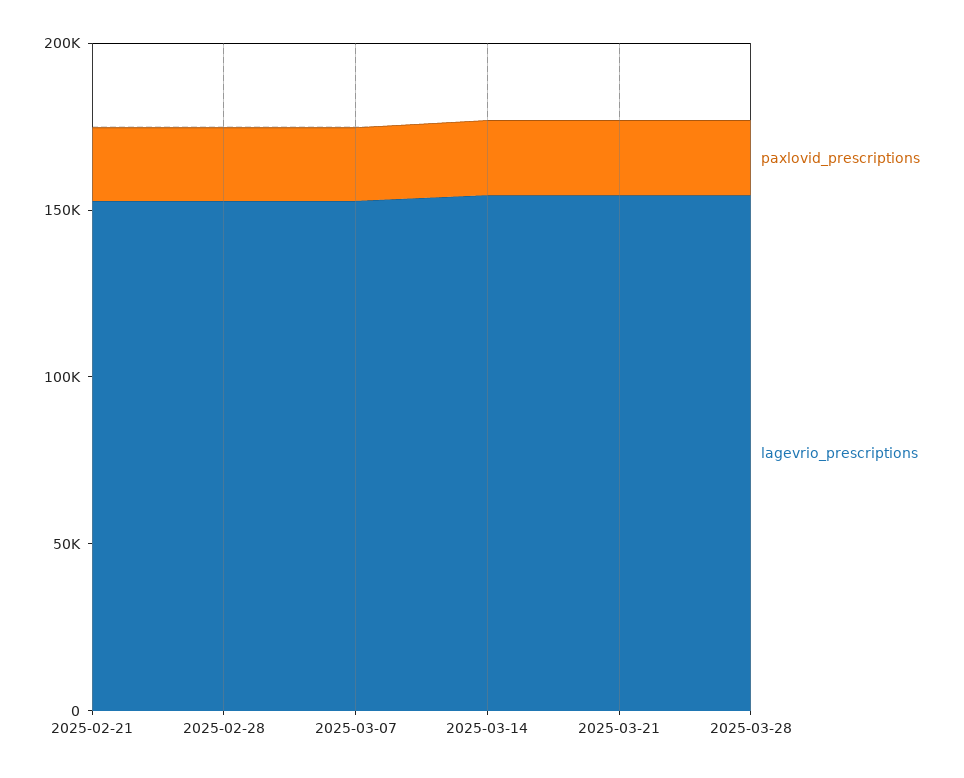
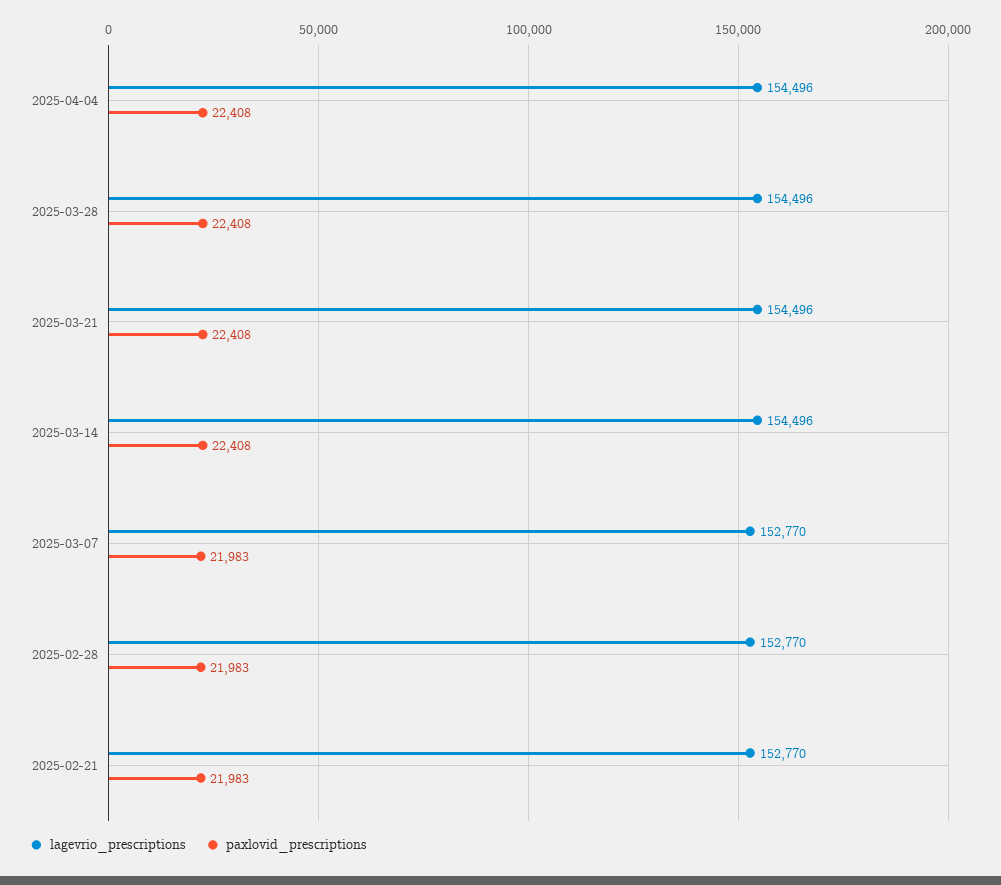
lagevrio_prescriptions, 2025-04-04: none -> 154496
paxlovid_prescriptions, 2025-04-04: none -> 22408

